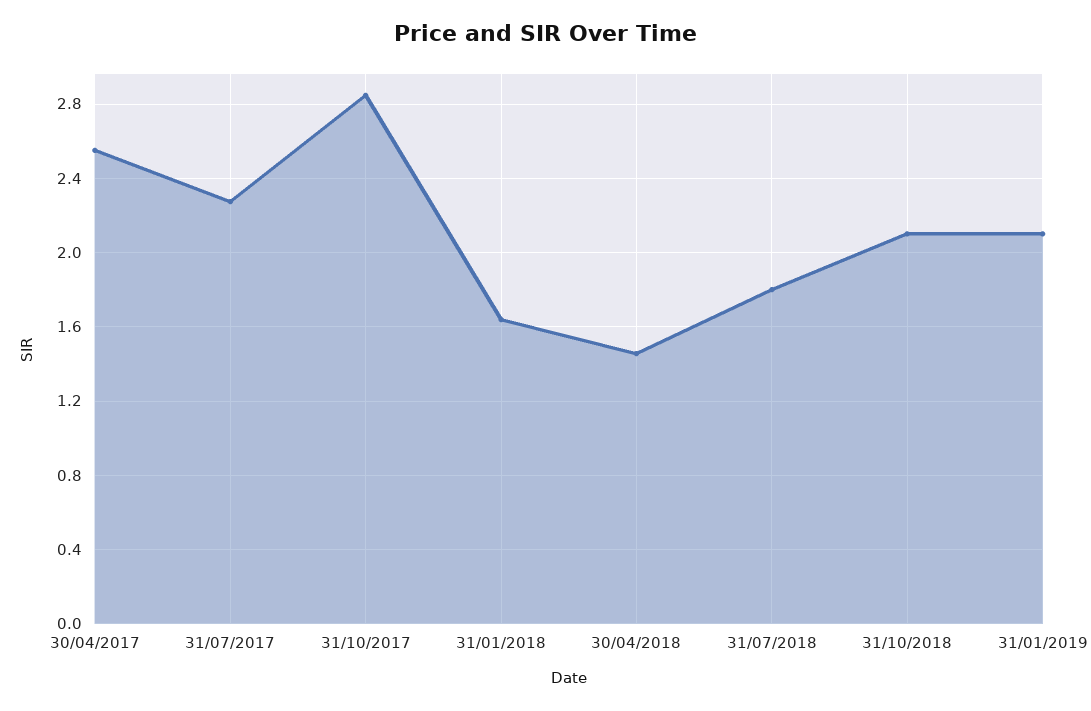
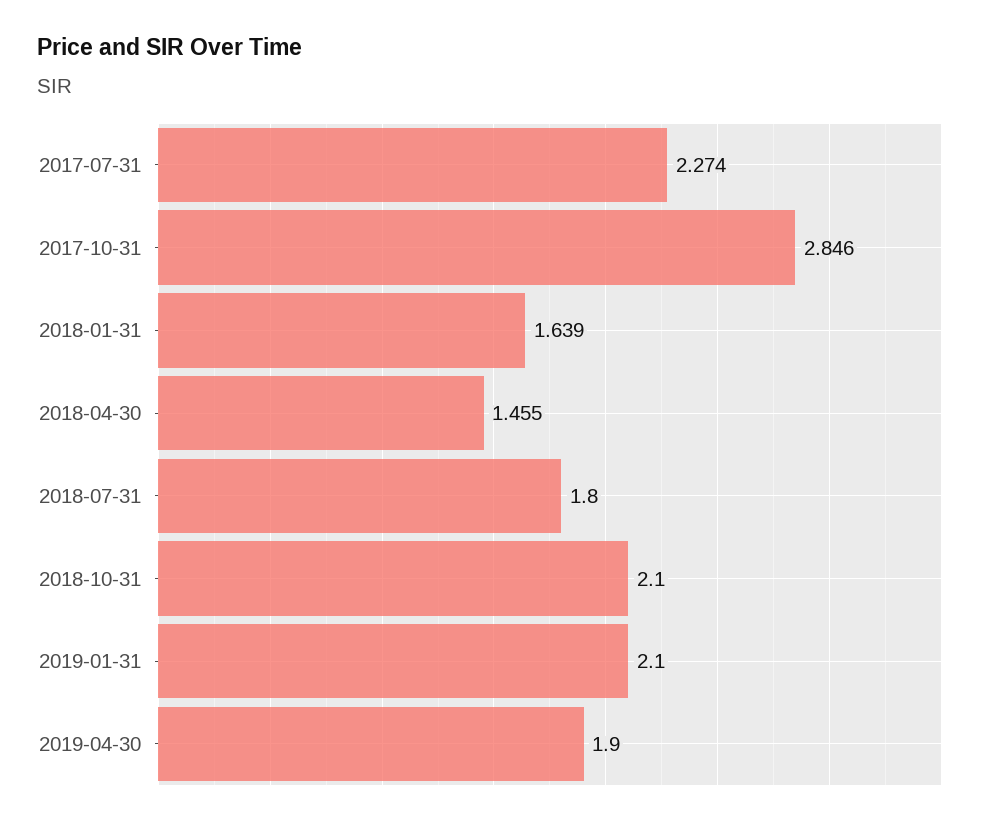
30/04/2017: 2.55 -> none
2019-04-30: none -> 1.9

